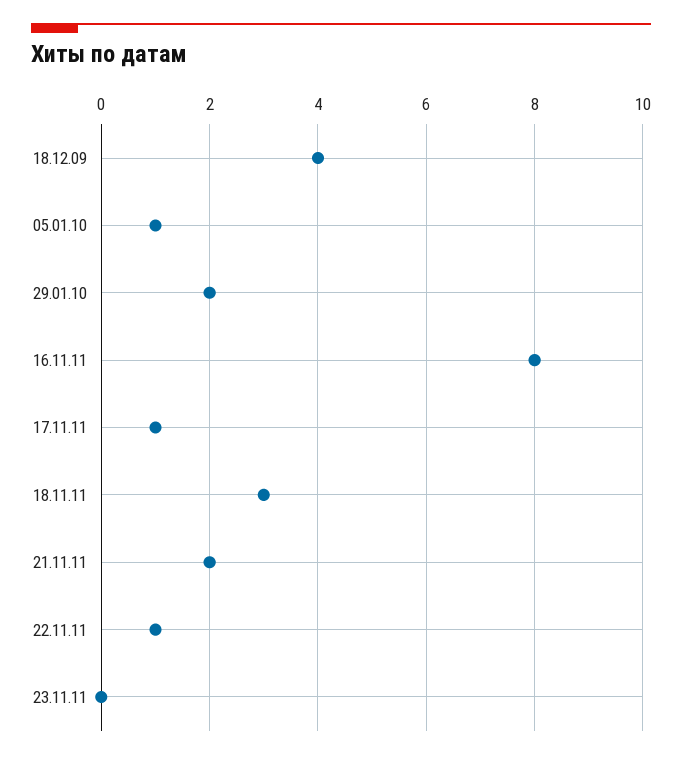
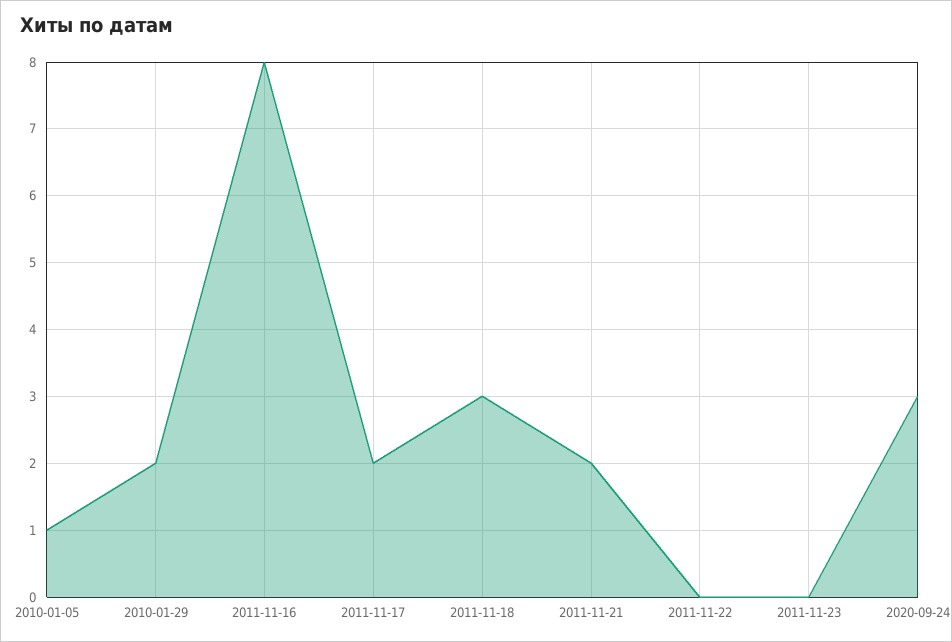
18.12.09: 4 -> none
17.11.11: 1 -> 2
22.11.11: 1 -> 0
2020-09-24: none -> 3

